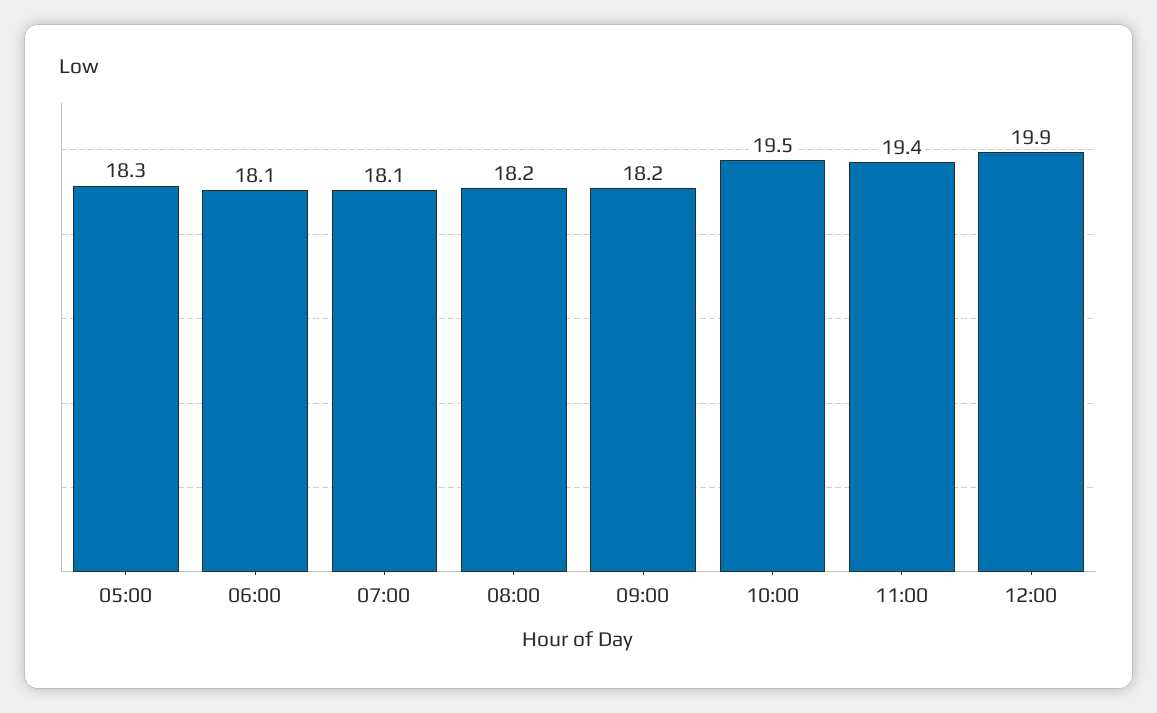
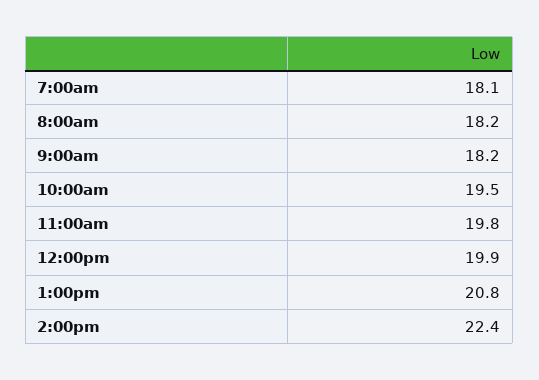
05:00: 18.3 -> none
06:00: 18.1 -> none
11:00: 19.4 -> 19.8
1:00pm: none -> 20.8
2:00pm: none -> 22.4

